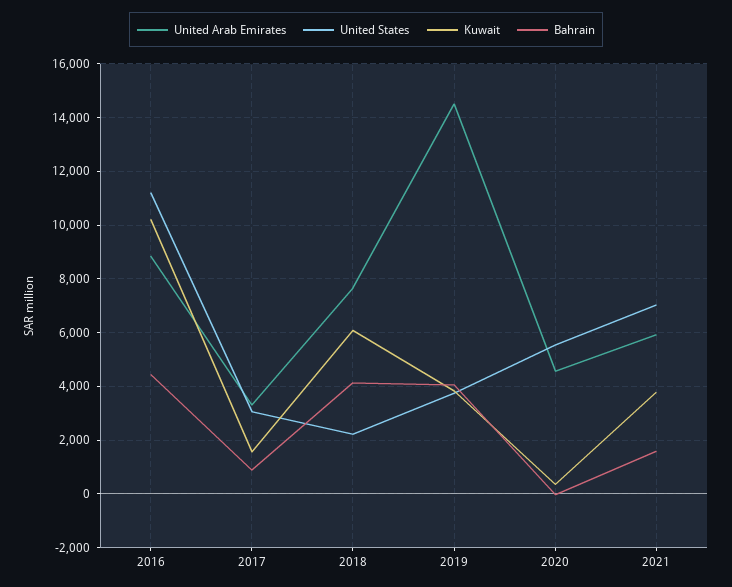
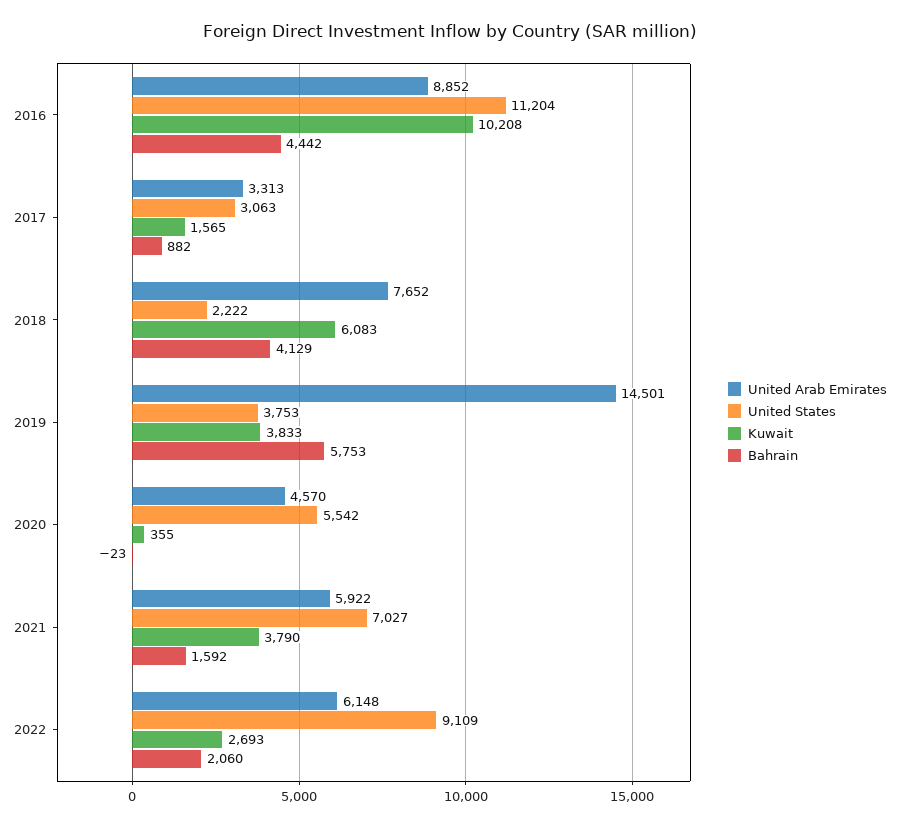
Bahrain, 2019: 4000 -> 5753
United Arab Emirates, 2022: none -> 6148
United States, 2022: none -> 9109
Kuwait, 2022: none -> 2693
Bahrain, 2022: none -> 2060

